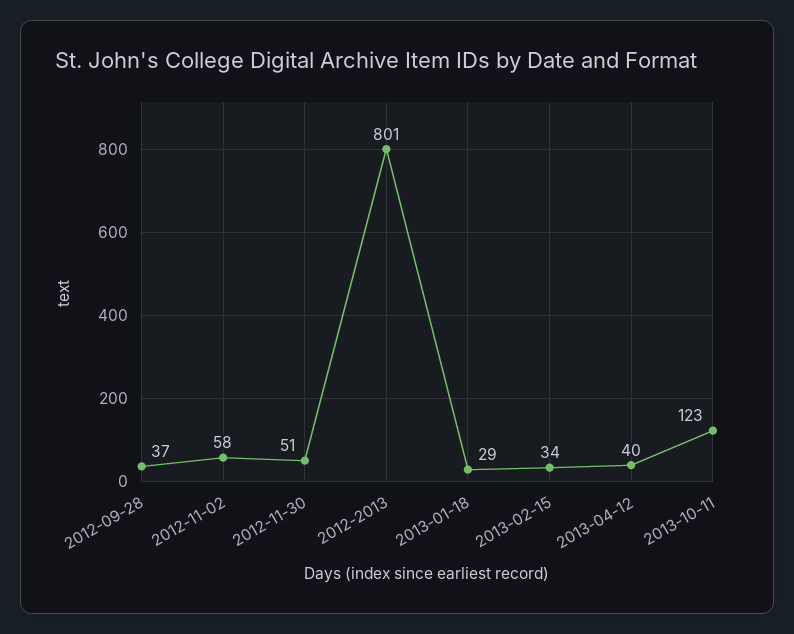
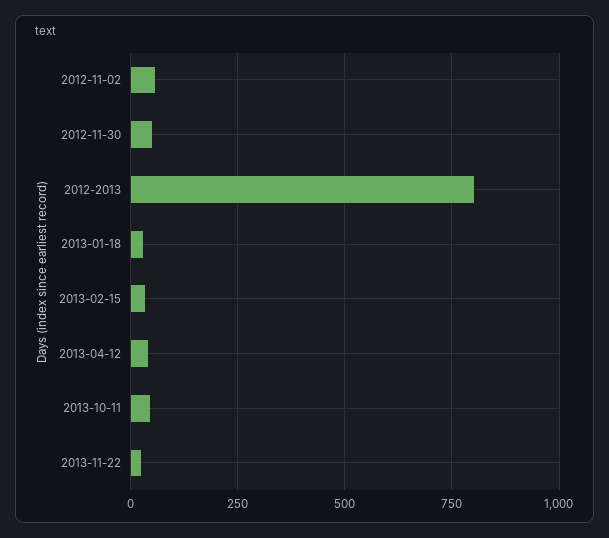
2012-09-28: 37 -> none
2013-10-11: 123 -> 50
2013-11-22: none -> 25

